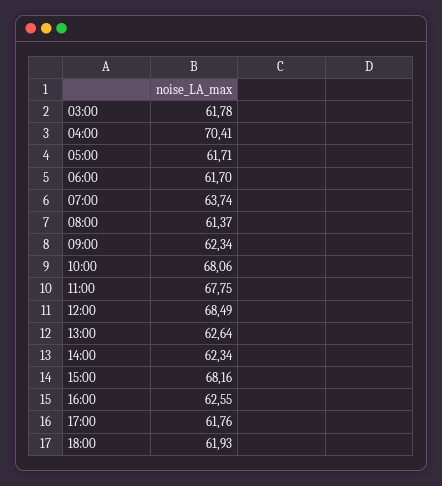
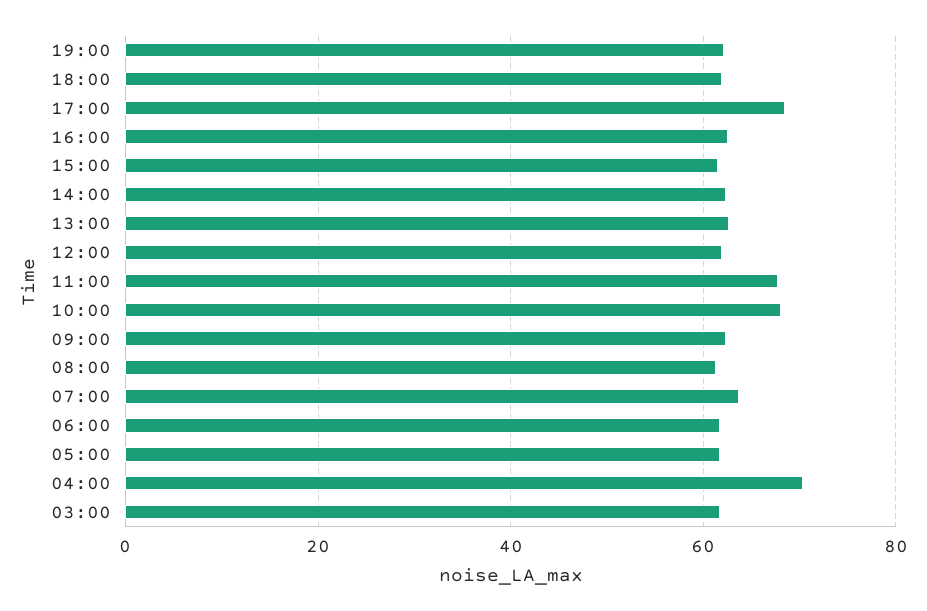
12:00: 68.49 -> 62
15:00: 68.16 -> 62
17:00: 61.76 -> 68
19:00: none -> 62

